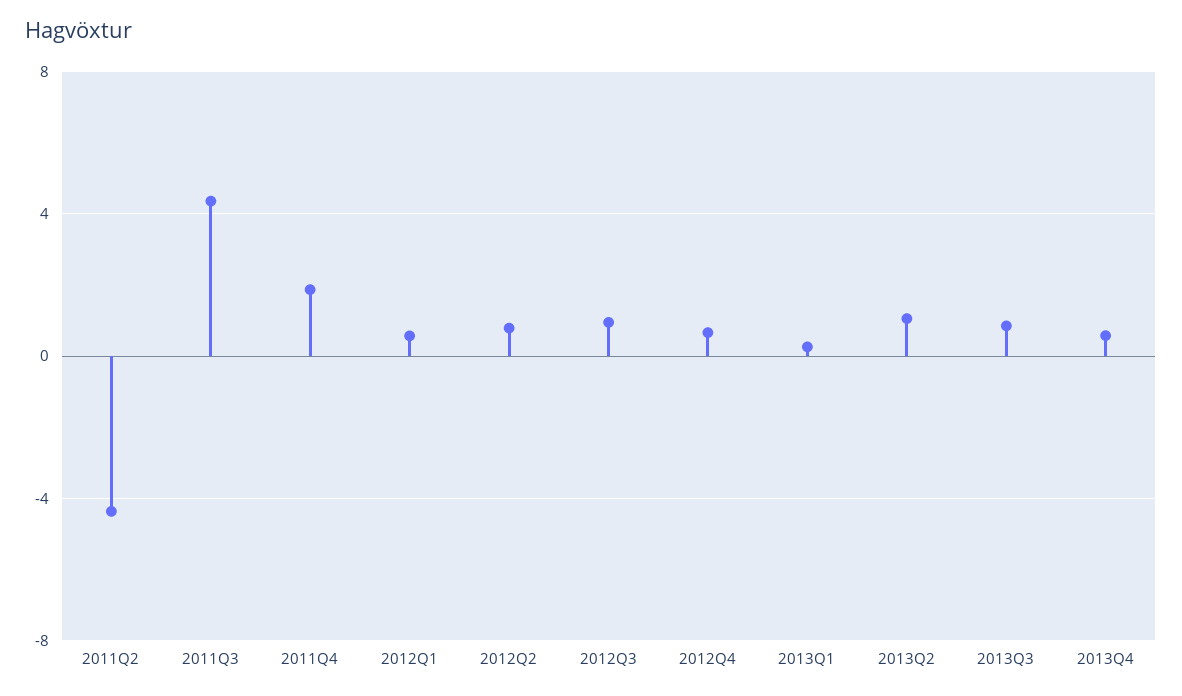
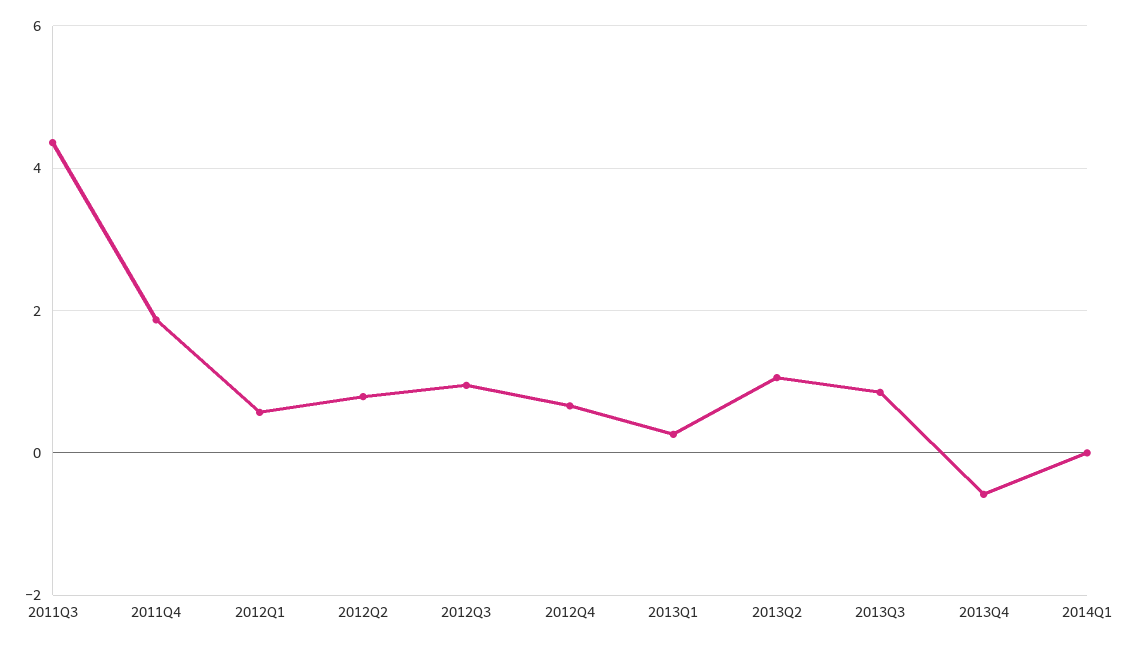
2011Q2: -4.5 -> none
2013Q4: 0.5 -> -0.6
2014Q1: none -> 0

